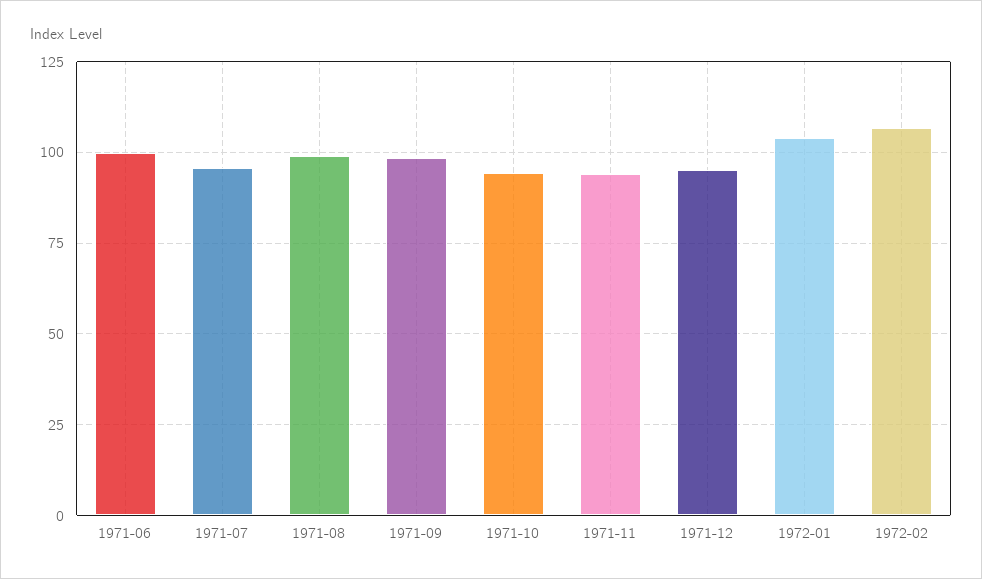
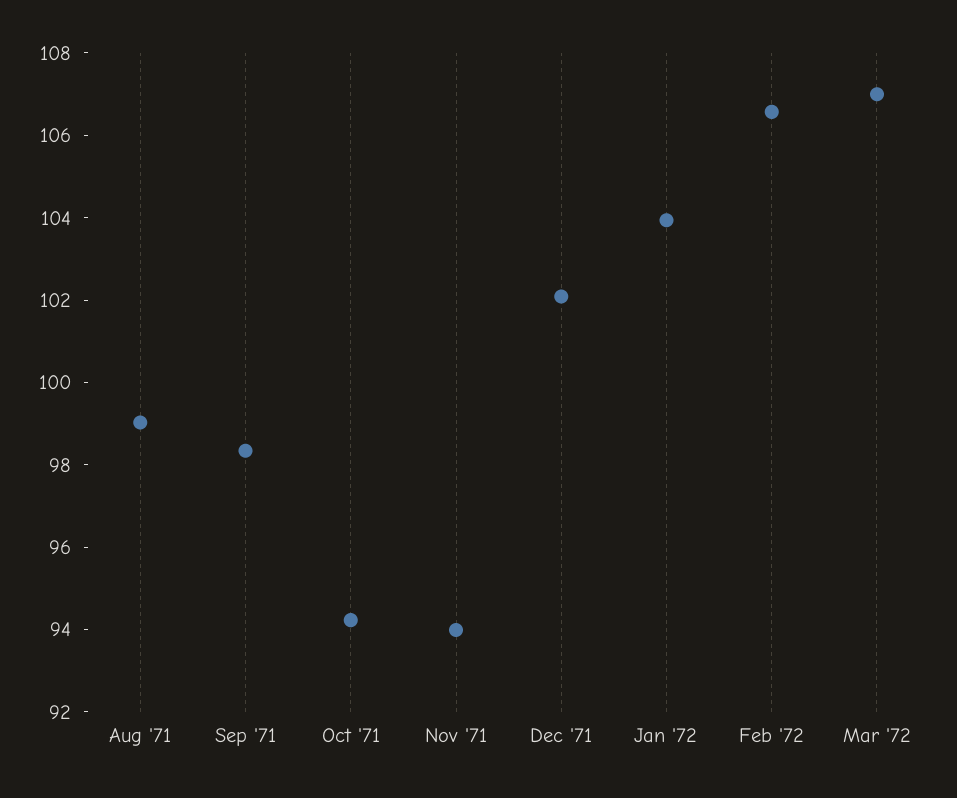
1971-06: 100 -> none
1971-07: 95 -> none
1971-12: 95 -> 102
Mar '72: none -> 107

